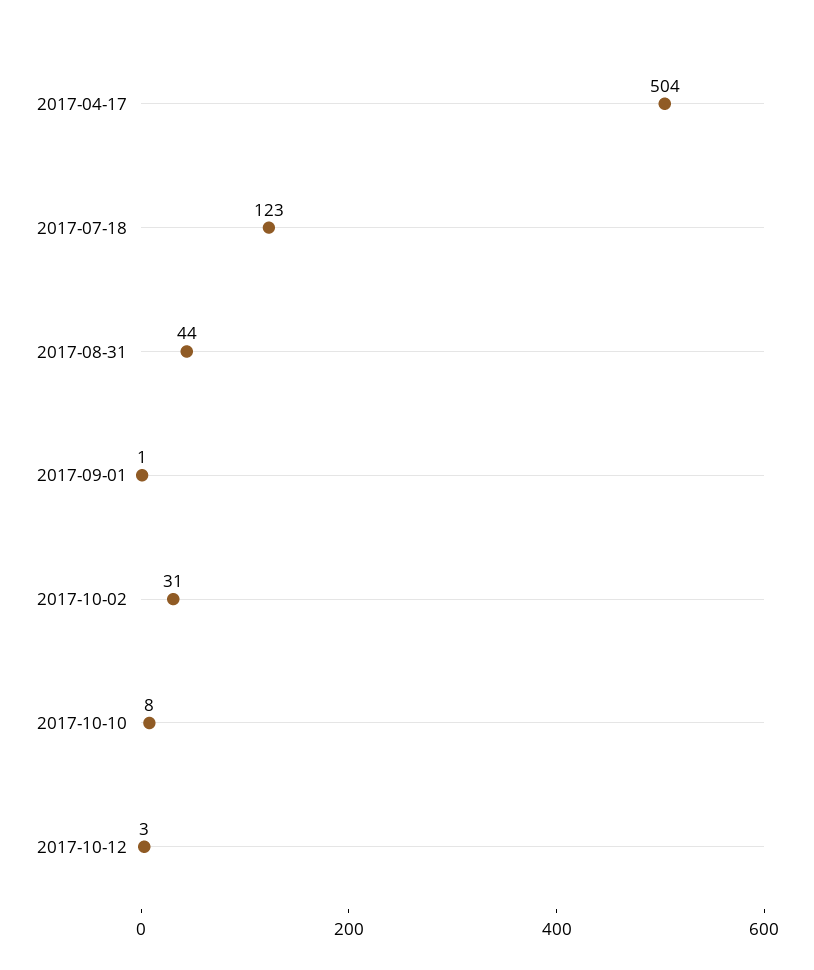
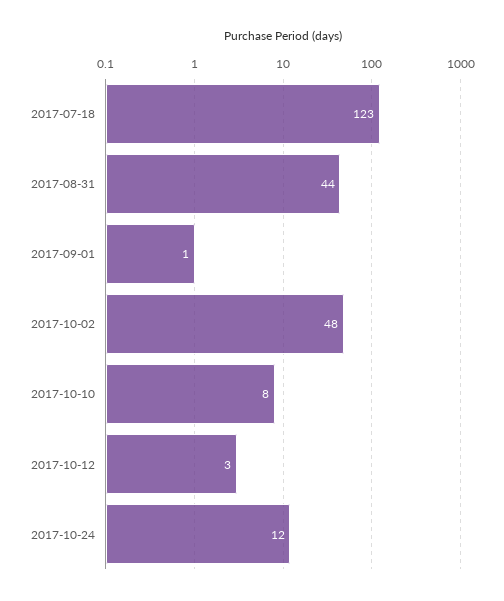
2017-04-17: 504 -> none
2017-10-02: 31 -> 48
2017-10-24: none -> 12

